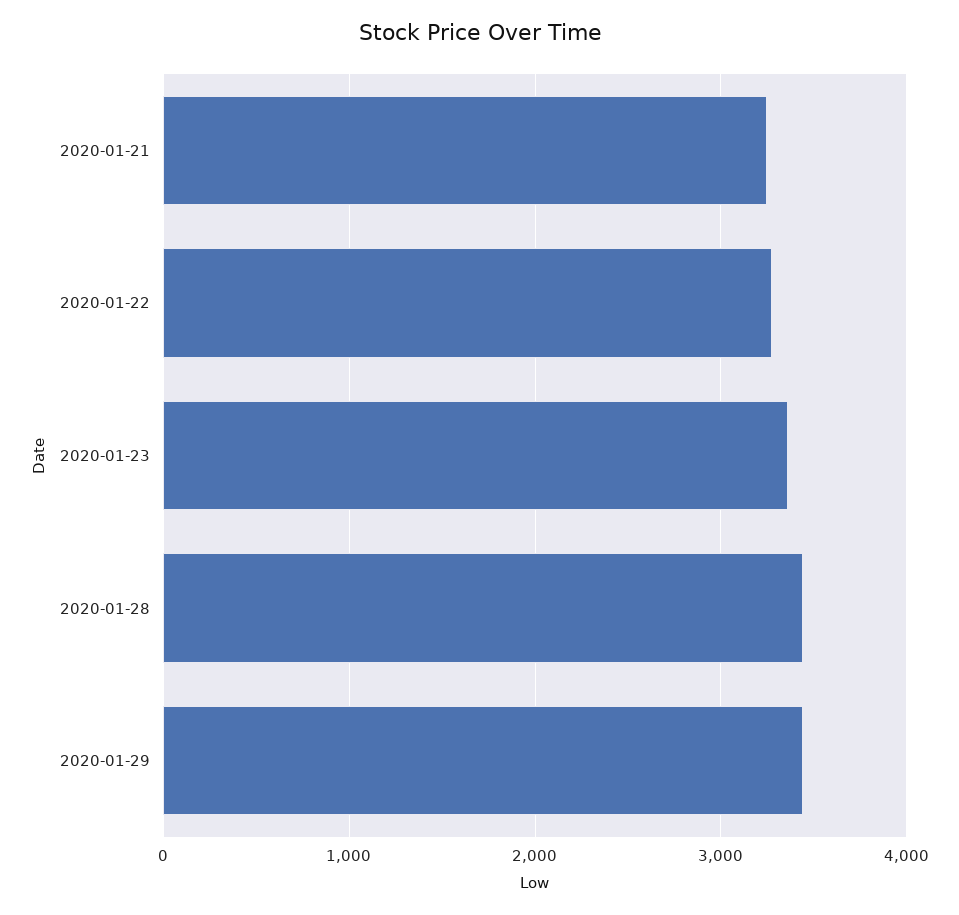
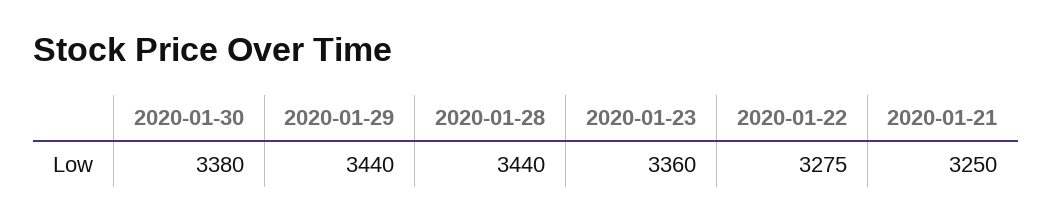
2020-01-30: none -> 3380

